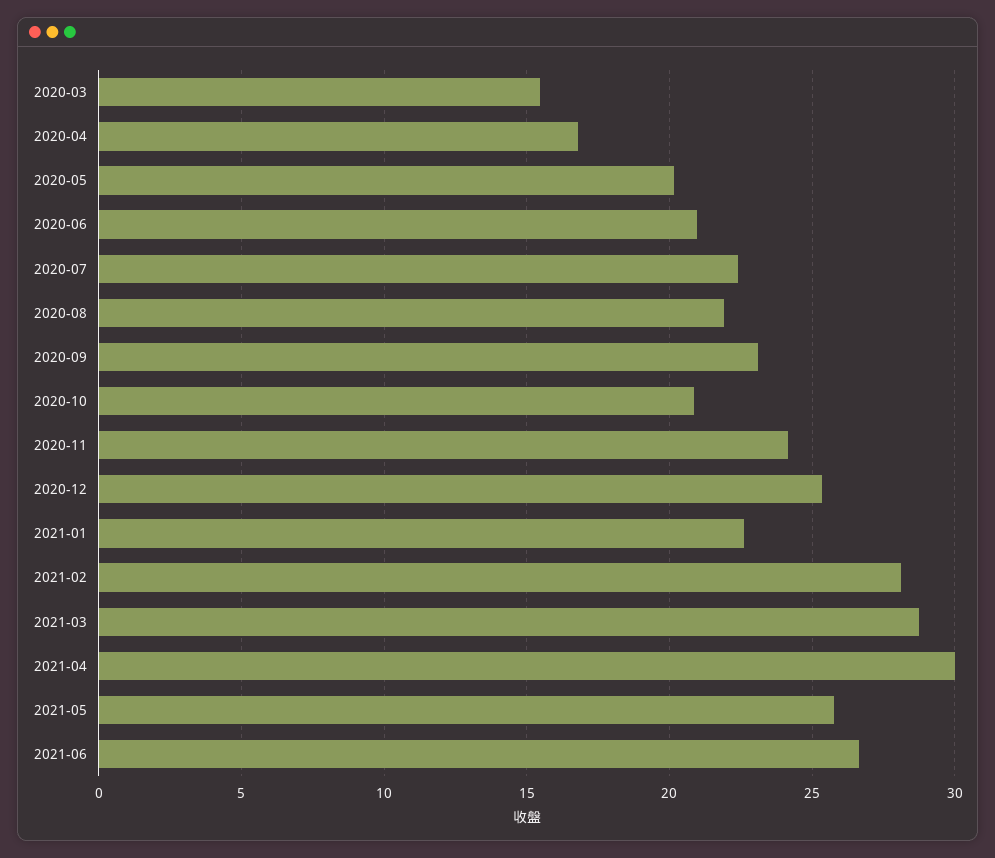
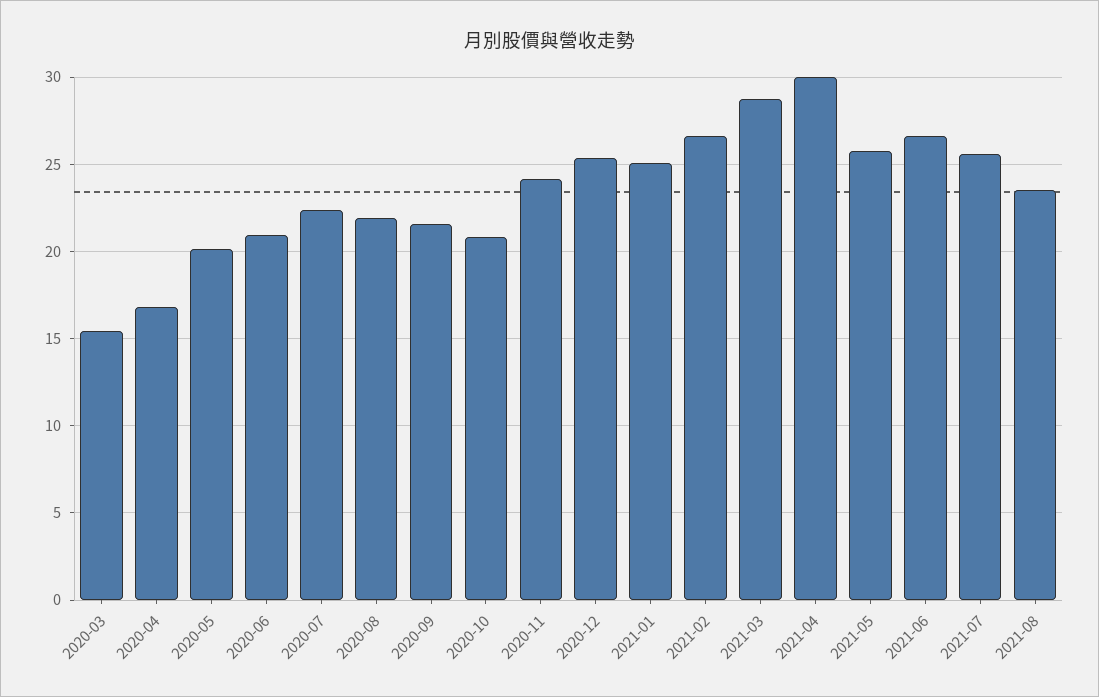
2020-09: 23 -> 21.5
2021-01: 22.5 -> 25
2021-02: 28 -> 26.5
2021-07: none -> 25.5
2021-08: none -> 23.5

